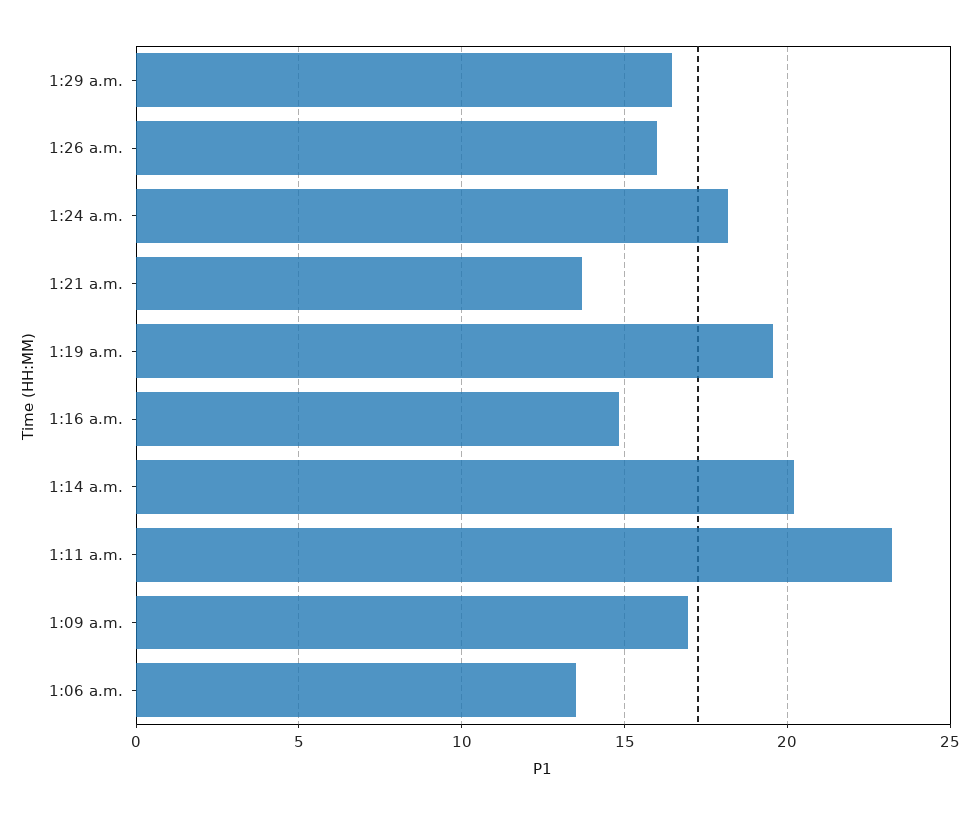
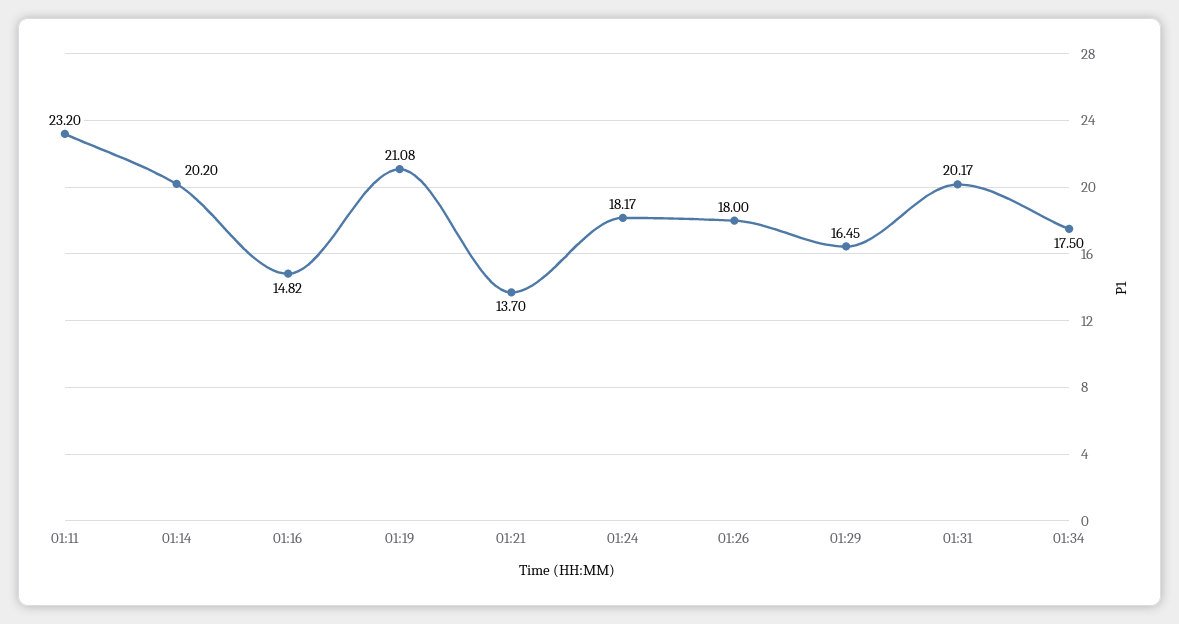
1:26 a.m.: 16 -> 18
1:19 a.m.: 19.5 -> 21.08
1:09 a.m.: 17 -> none
1:06 a.m.: 13.5 -> none
01:31: none -> 20.17
01:34: none -> 17.5

